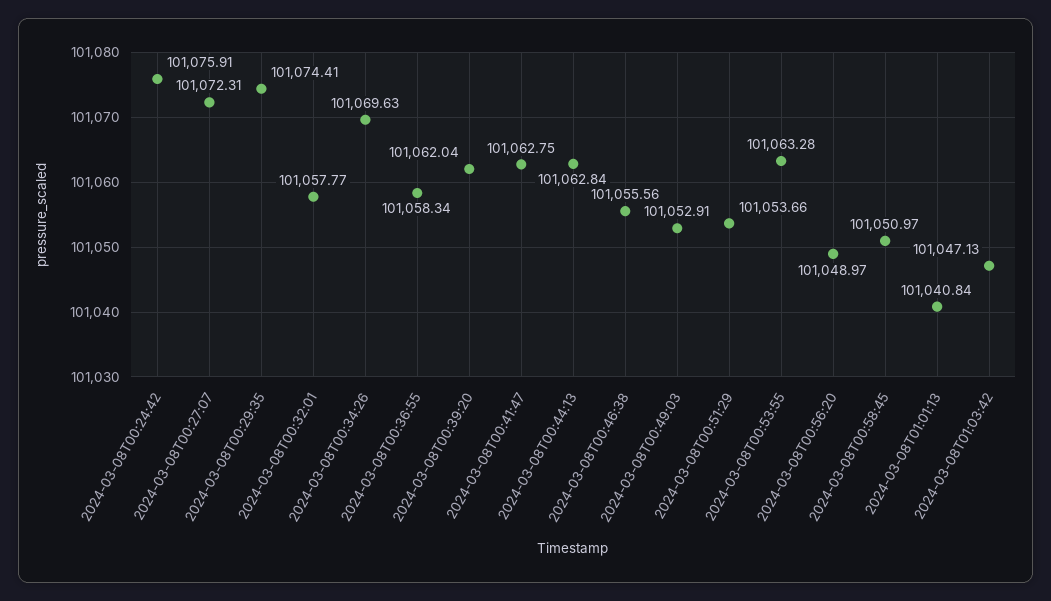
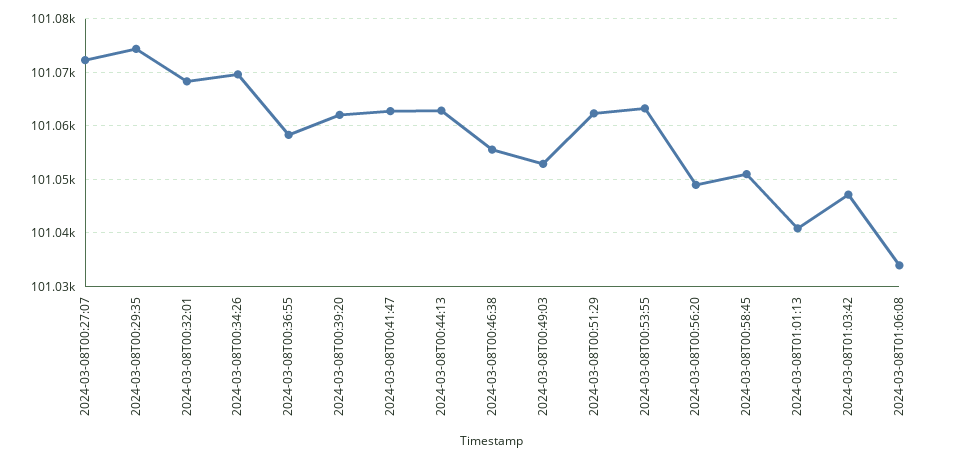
2024-03-08T00:24:42: 101075.91 -> none
2024-03-08T00:32:01: 101057.77 -> 101068
2024-03-08T00:51:29: 101053.66 -> 101062
2024-03-08T01:06:08: none -> 101034

